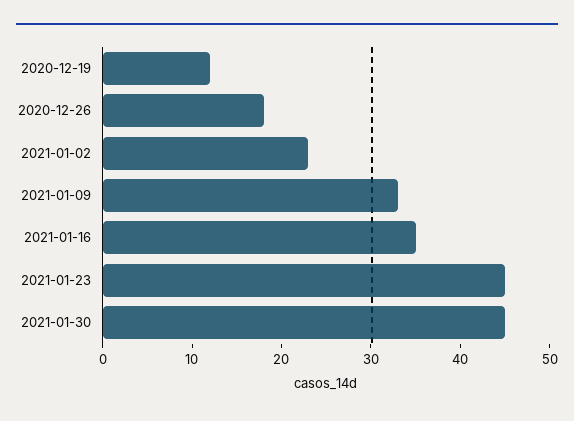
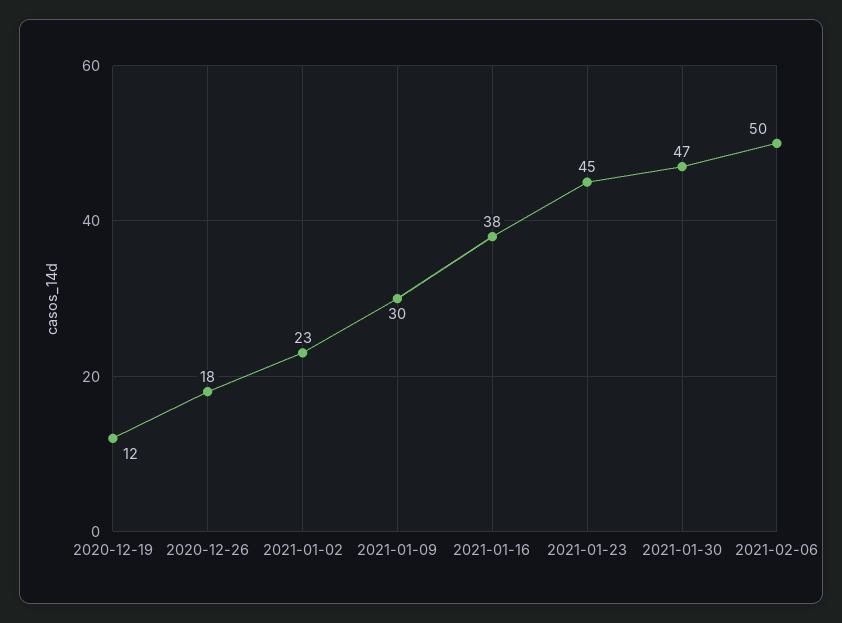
2021-01-09: 33 -> 30
2021-01-16: 35 -> 38
2021-01-30: 45 -> 47
2021-02-06: none -> 50

